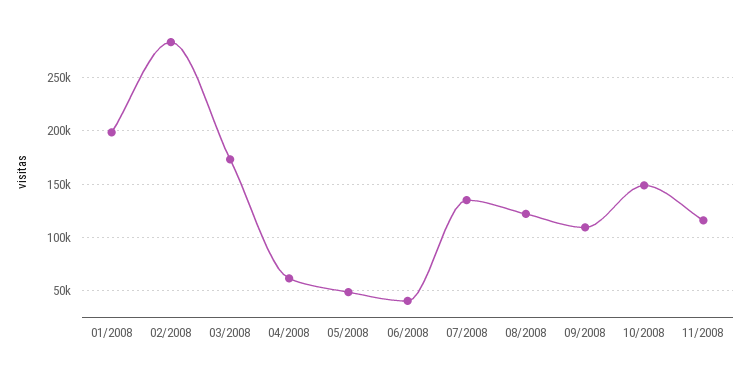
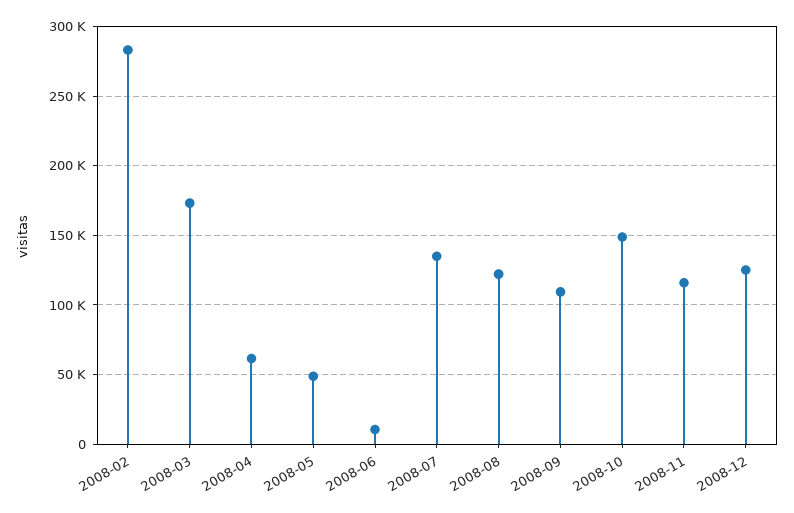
01/2008: 200000 -> none
06/2008: 40000 -> 10000
2008-12: none -> 125000

